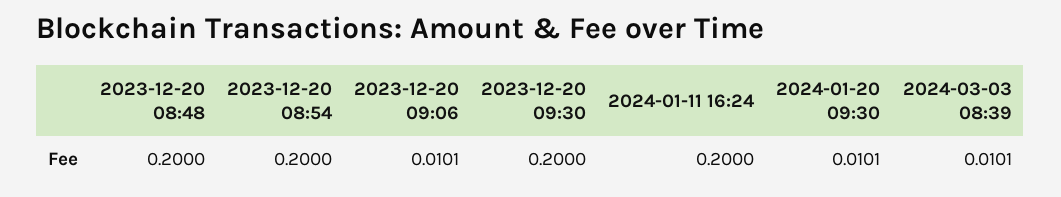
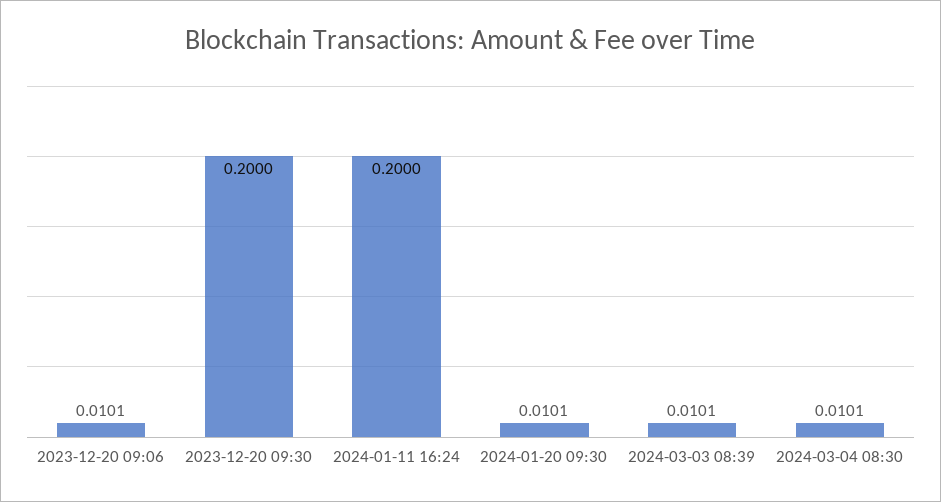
2023-12-20 08:48: 0.2 -> none
2023-12-20 08:54: 0.2 -> none
2024-03-04 08:30: none -> 0.0101

